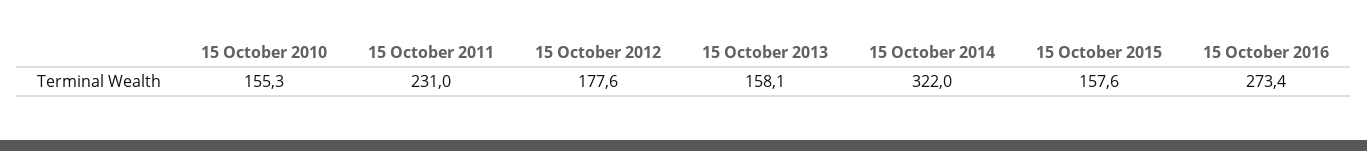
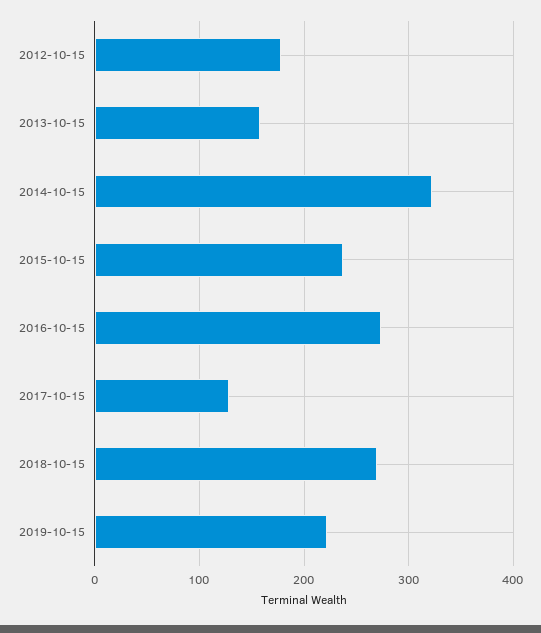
15 October 2010: 155.3 -> none
15 October 2011: 231 -> none
15 October 2015: 157.6 -> 240
2017-10-15: none -> 130
2018-10-15: none -> 270
2019-10-15: none -> 220

